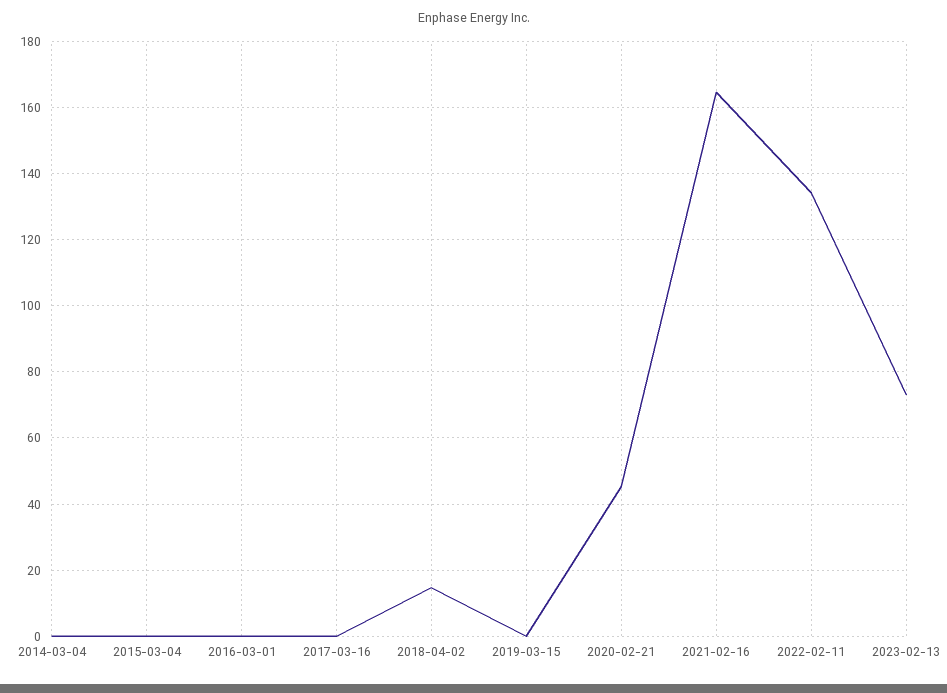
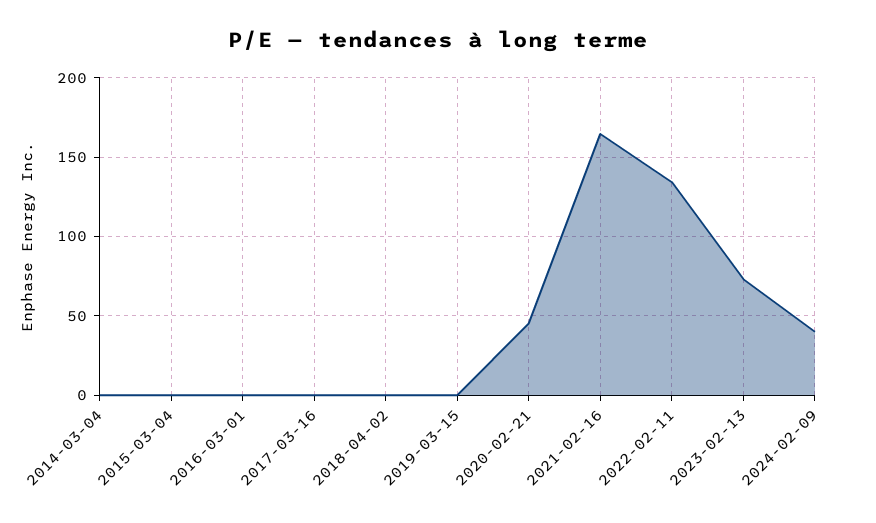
2018-04-02: 14 -> 0
2024-02-09: none -> 40

